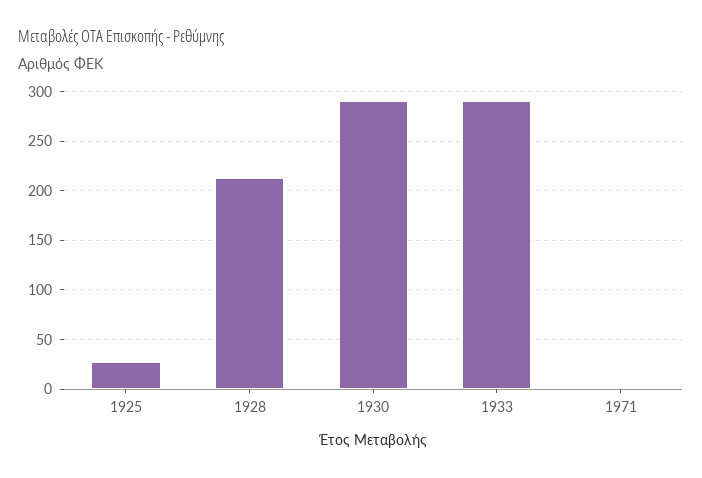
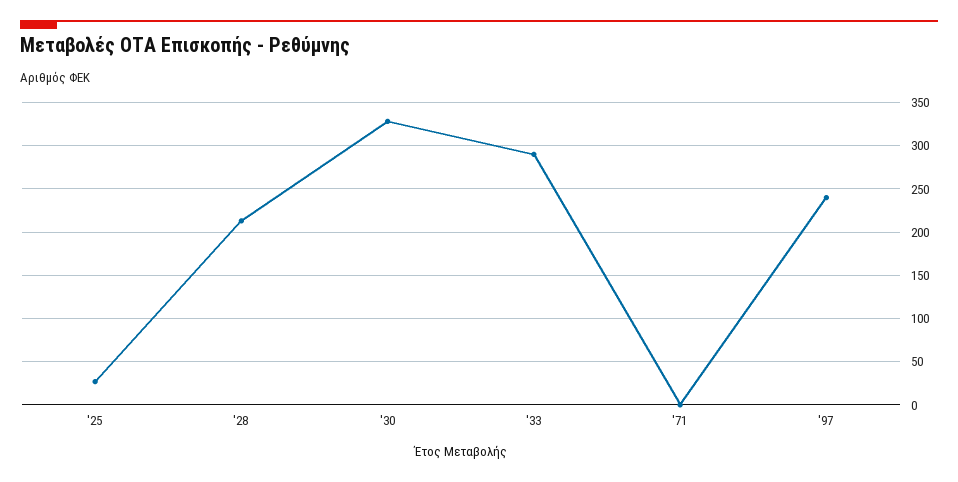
1930: 290 -> 330
'97: none -> 240

